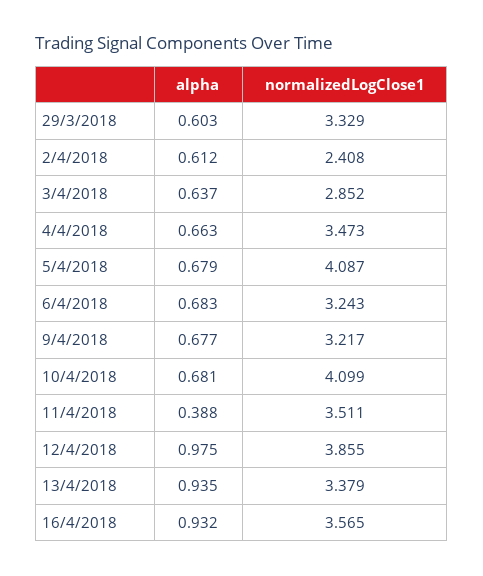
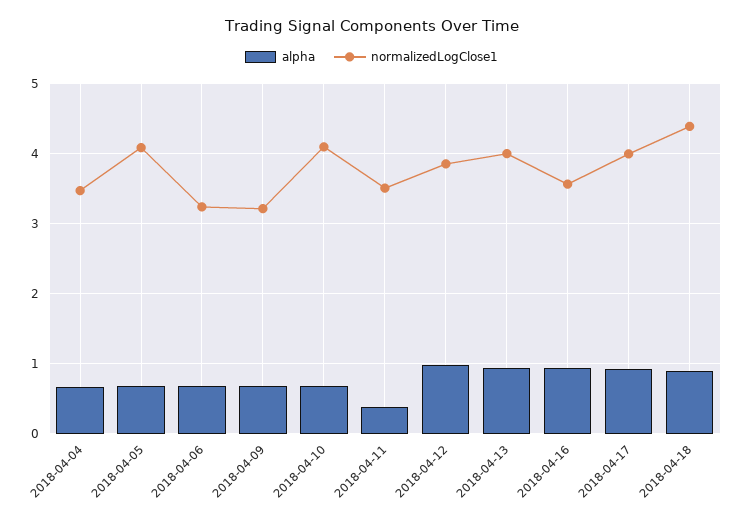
alpha, 29/3/2018: 0.603 -> none
normalizedLogClose1, 29/3/2018: 3.329 -> none
alpha, 2/4/2018: 0.612 -> none
normalizedLogClose1, 2/4/2018: 2.408 -> none
alpha, 3/4/2018: 0.637 -> none
normalizedLogClose1, 3/4/2018: 2.852 -> none
normalizedLogClose1, 13/4/2018: 3.379 -> 4
alpha, 2018-04-17: none -> 0.9
normalizedLogClose1, 2018-04-17: none -> 4
alpha, 2018-04-18: none -> 0.9
normalizedLogClose1, 2018-04-18: none -> 4.4

